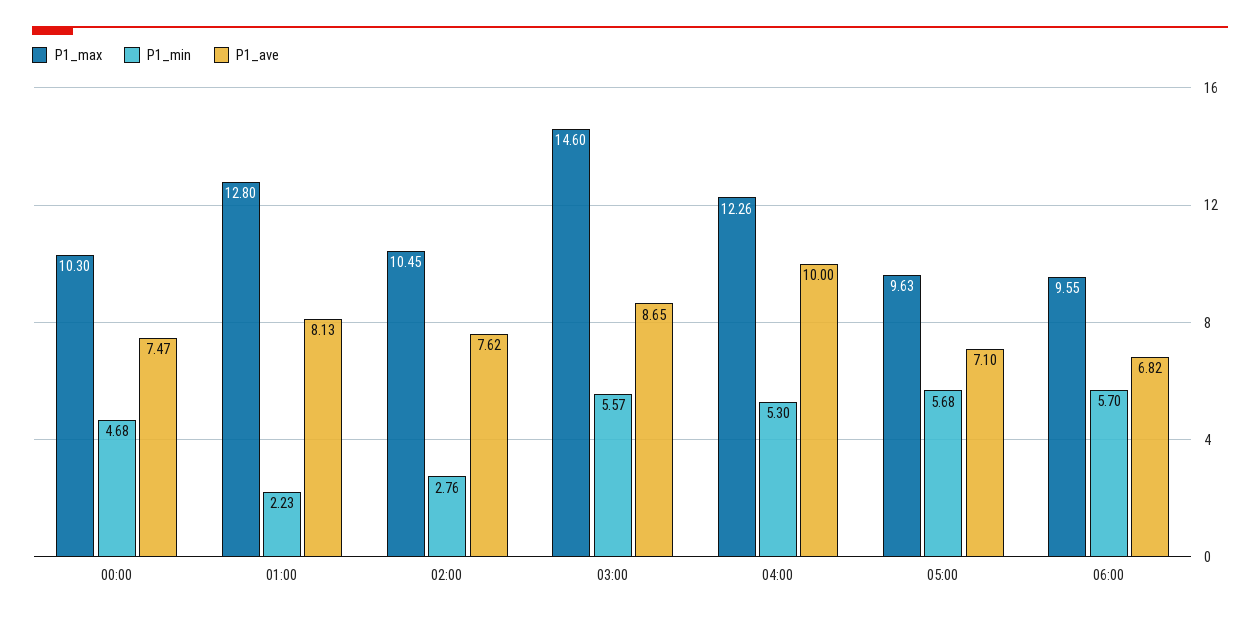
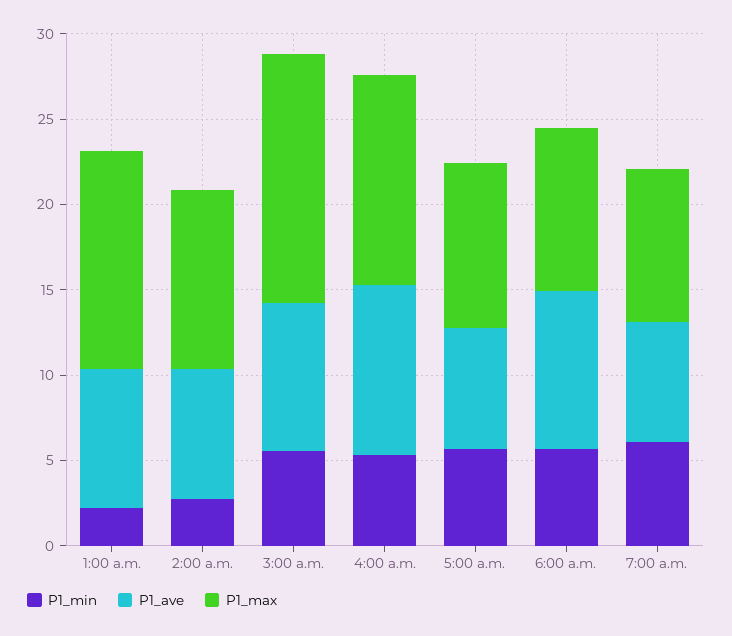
P1_max, 00:00: 10.3 -> none
P1_min, 00:00: 4.68 -> none
P1_ave, 00:00: 7.47 -> none
P1_ave, 06:00: 6.82 -> 9
P1_min, 7:00 a.m.: none -> 6
P1_ave, 7:00 a.m.: none -> 7
P1_max, 7:00 a.m.: none -> 9

